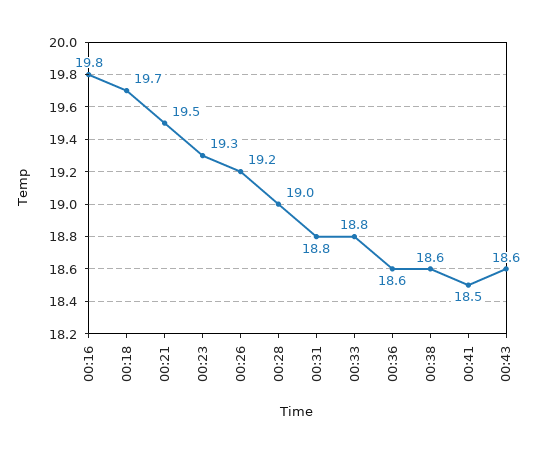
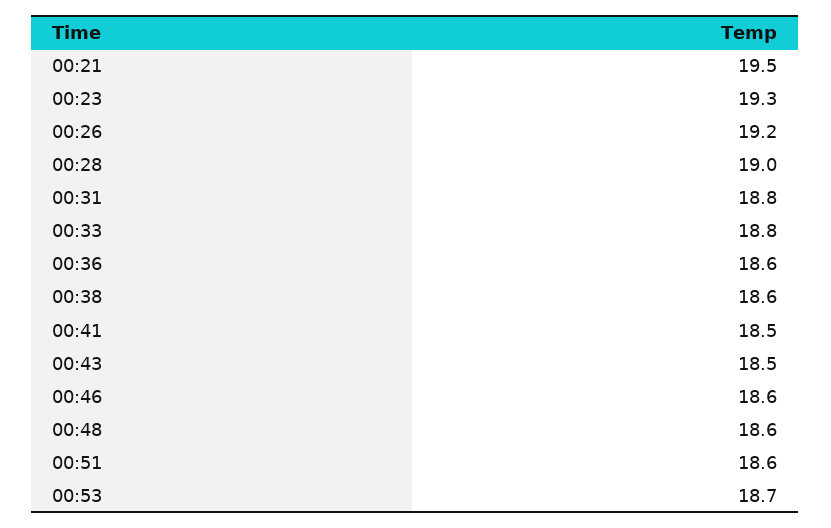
00:16: 19.8 -> none
00:18: 19.7 -> none
00:43: 18.6 -> 18.5
00:46: none -> 18.6
00:48: none -> 18.6
00:51: none -> 18.6
00:53: none -> 18.7

